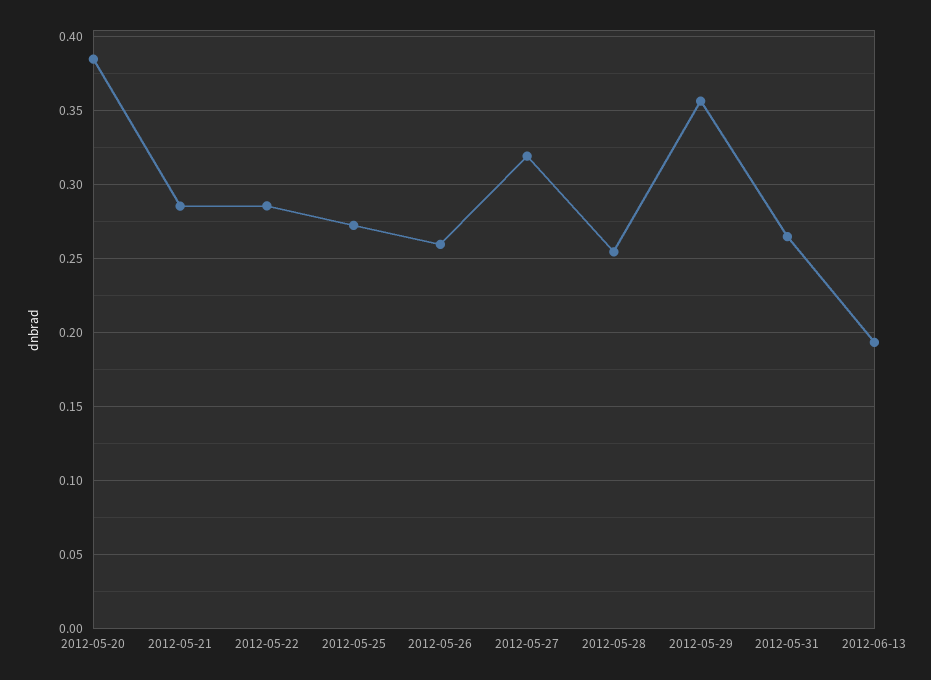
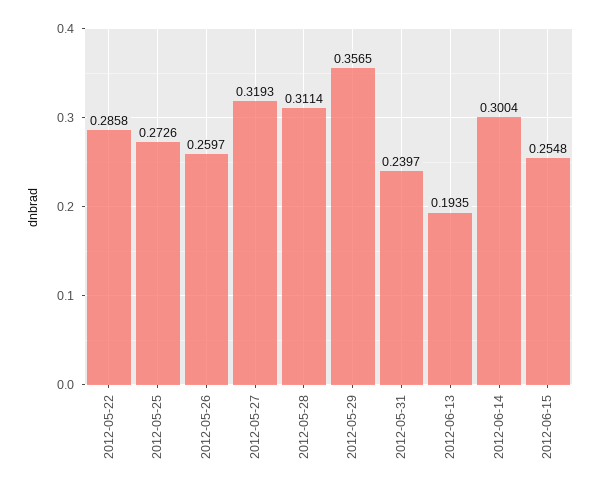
2012-05-20: 0.385 -> none
2012-05-21: 0.285 -> none
2012-05-28: 0.255 -> 0.3114
2012-05-31: 0.265 -> 0.2397
2012-06-14: none -> 0.3004
2012-06-15: none -> 0.2548

